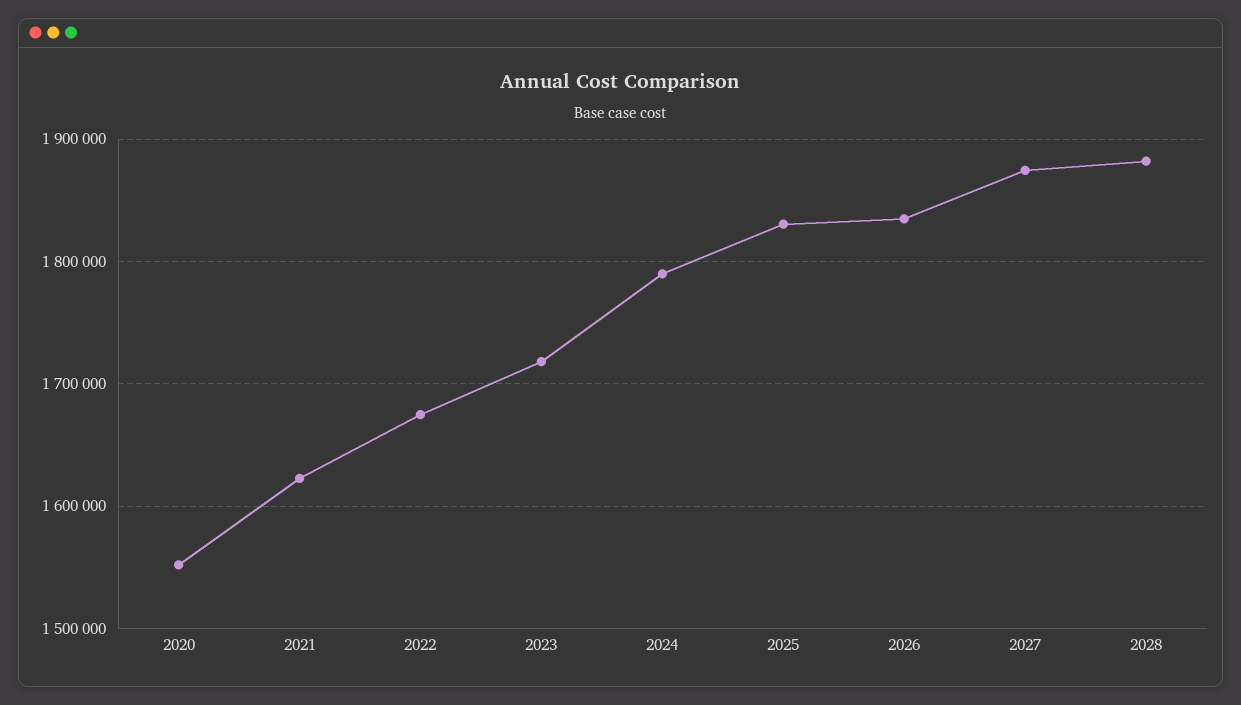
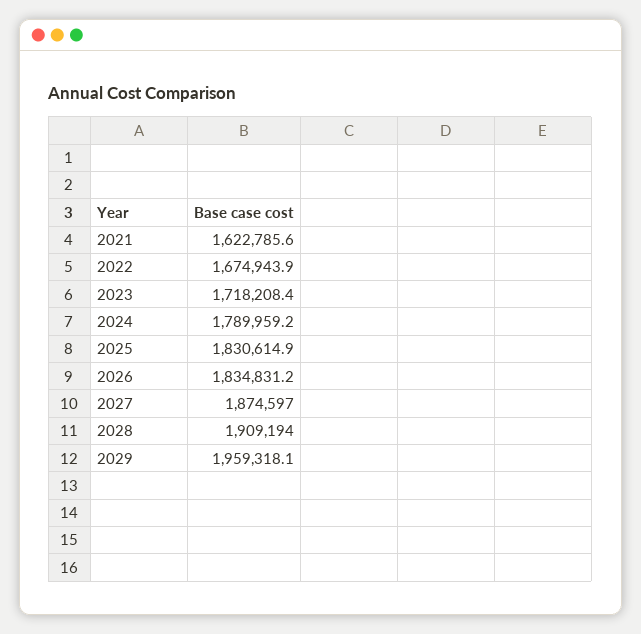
2020: 1550000 -> none
2028: 1880000 -> 1909194
2029: none -> 1959318.1

